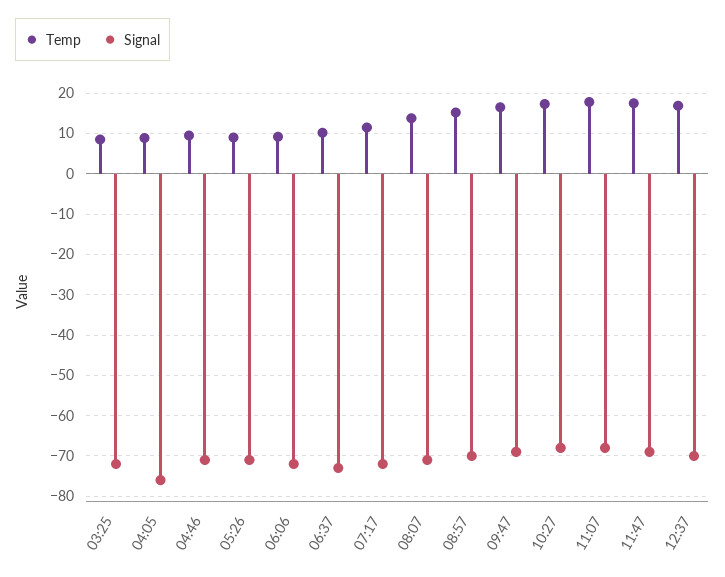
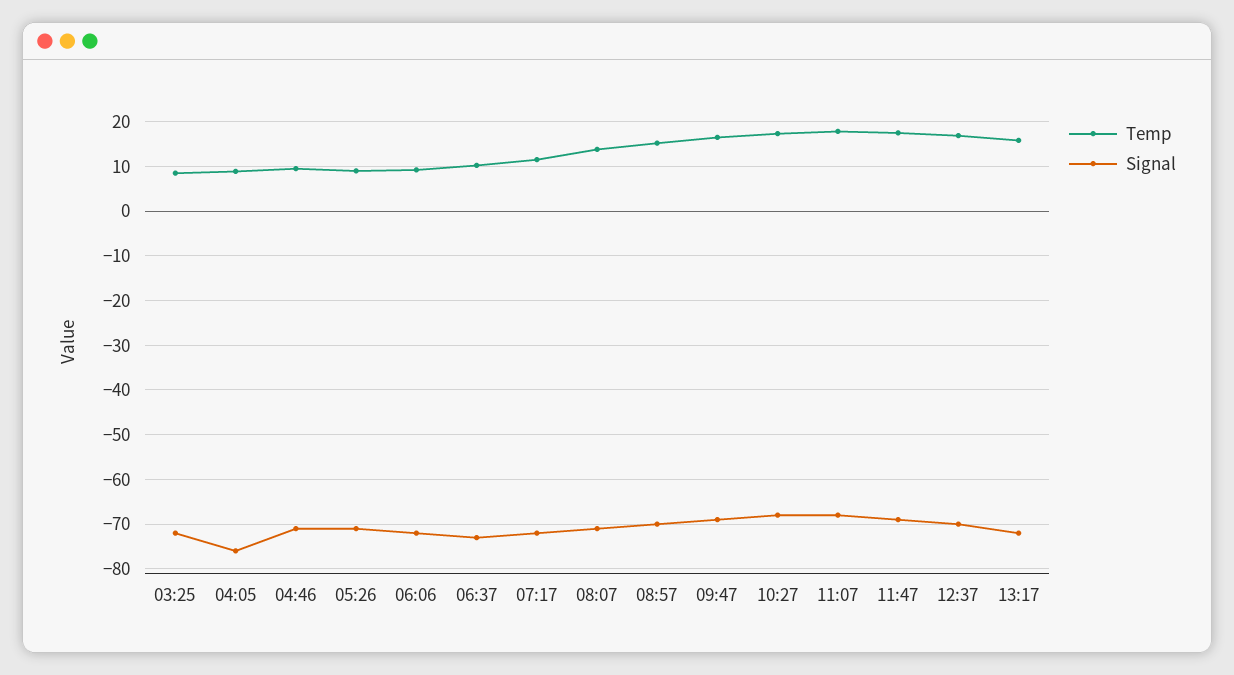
Temp, 13:17: none -> 16
Signal, 13:17: none -> -72

